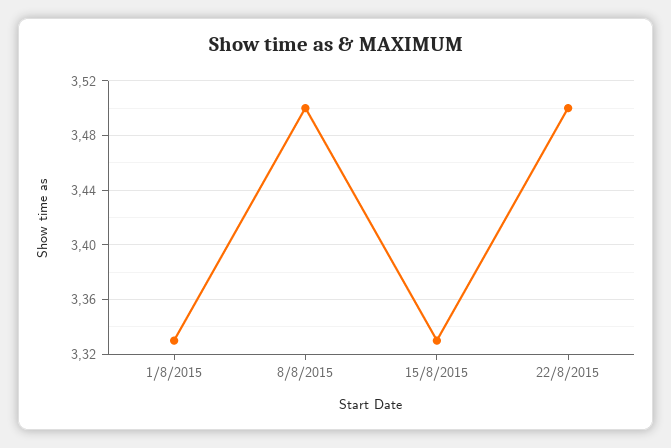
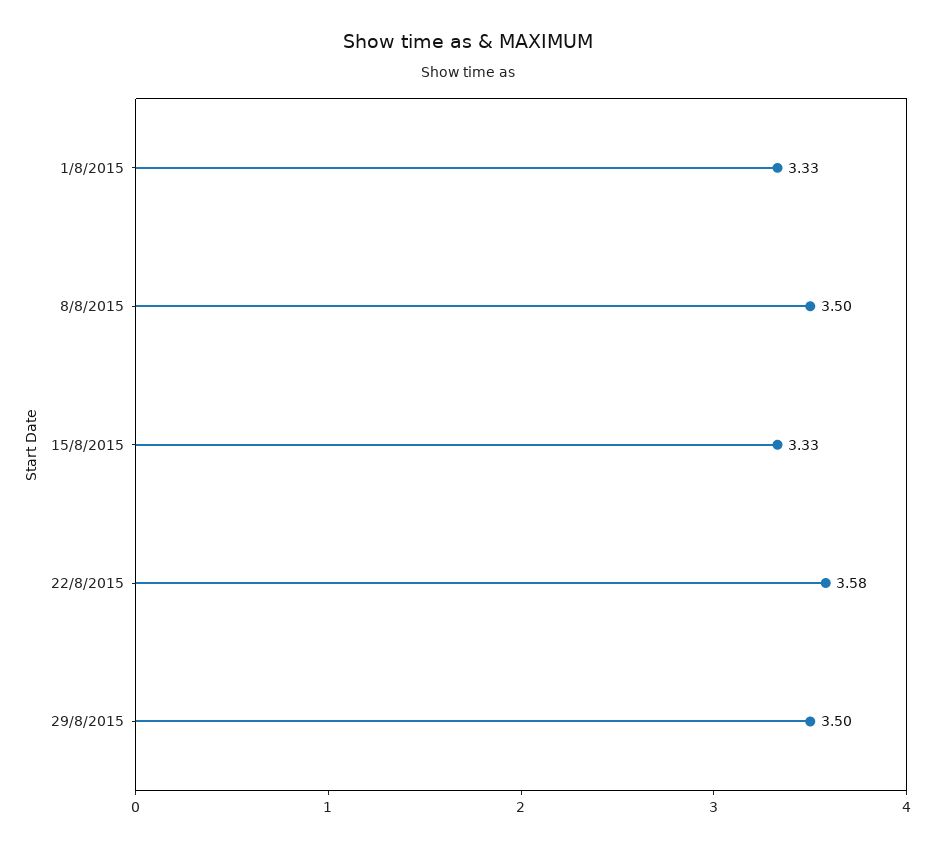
22/8/2015: 3.5 -> 3.58
29/8/2015: none -> 3.5

